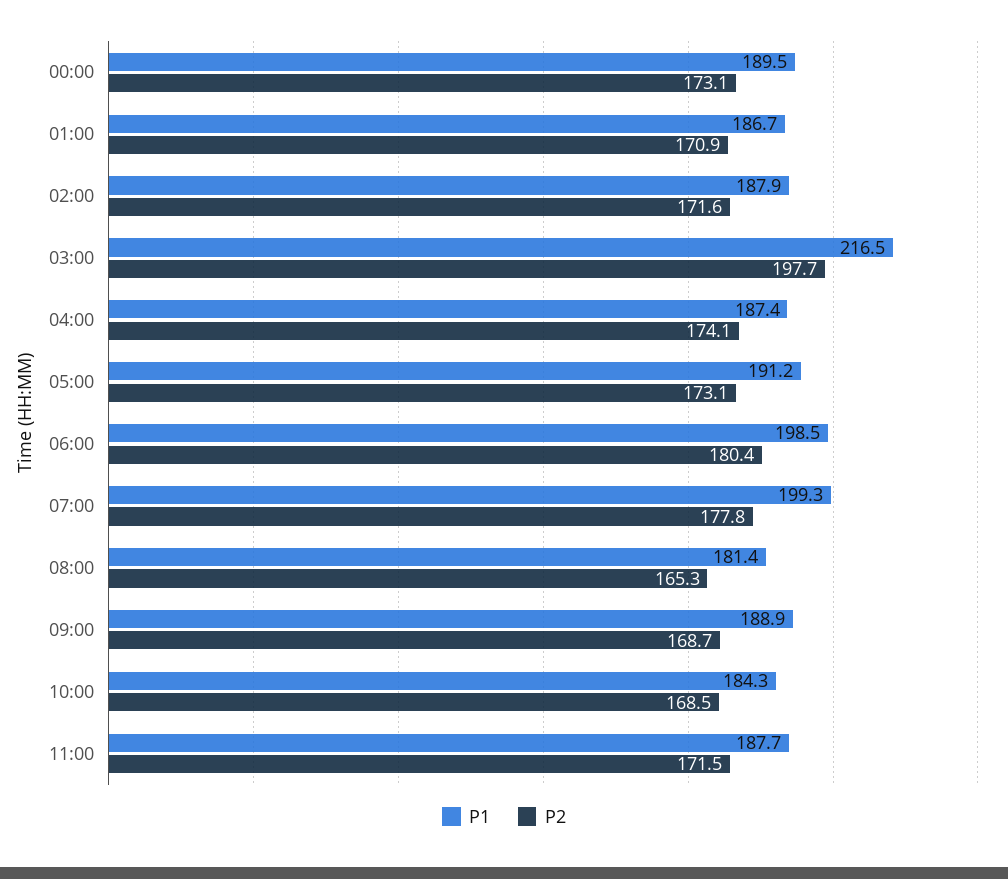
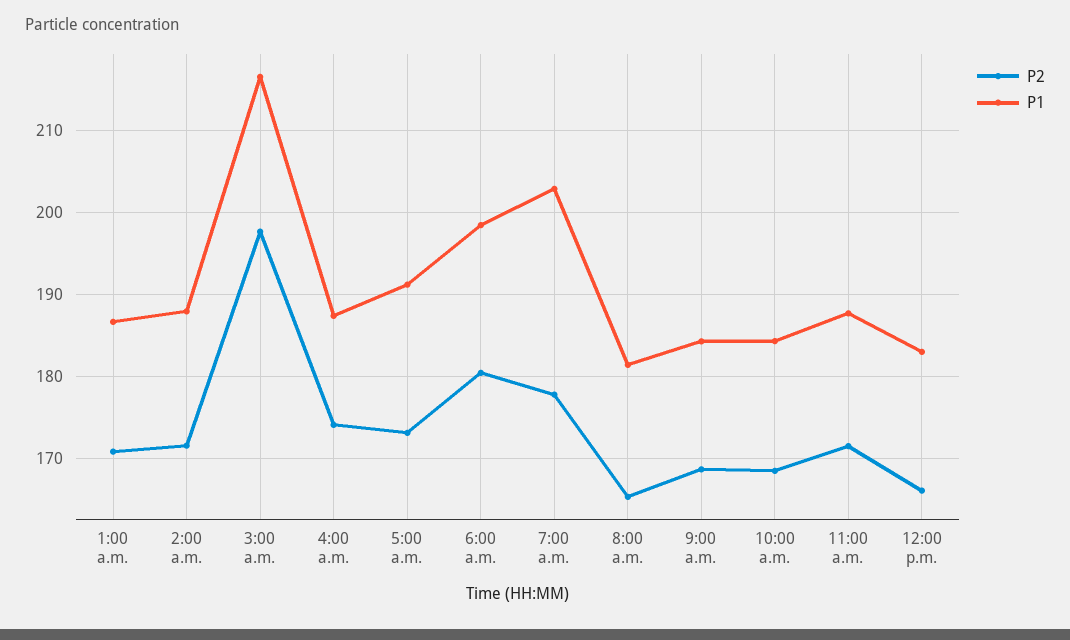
P1, 00:00: 189.5 -> none
P2, 00:00: 173.1 -> none
P1, 07:00: 199.3 -> 203
P1, 09:00: 188.9 -> 184
P2, 12:00 p.m.: none -> 166
P1, 12:00 p.m.: none -> 183

